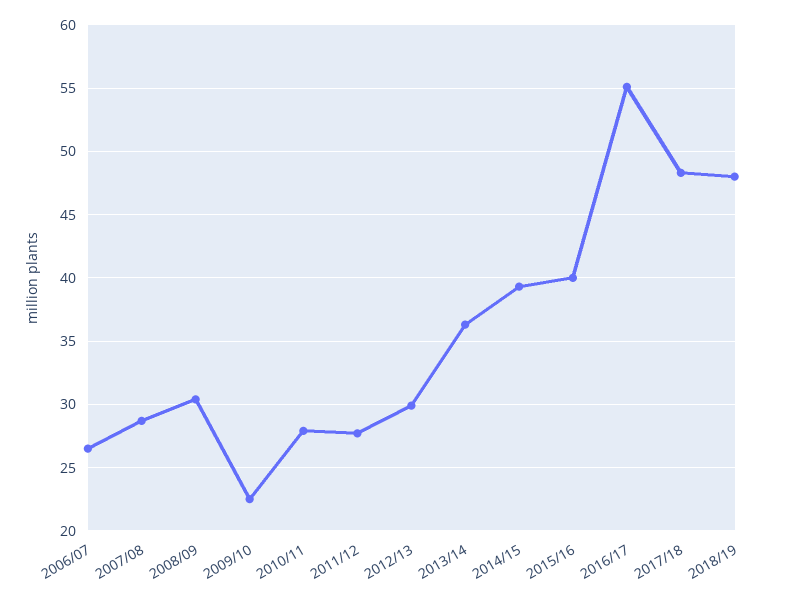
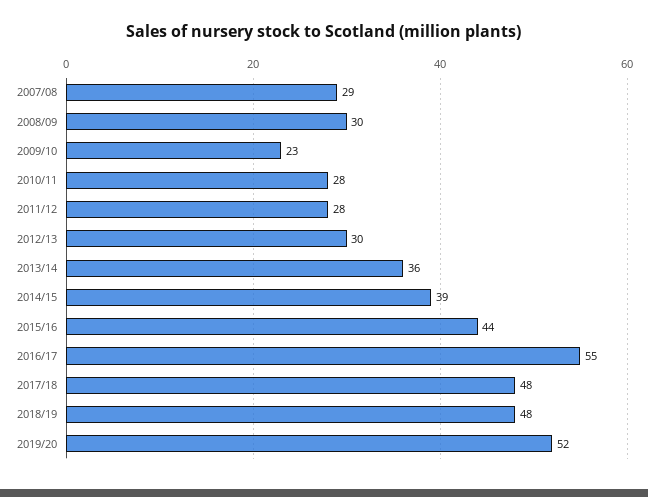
2006/07: 26.5 -> none
2015/16: 40 -> 44
2019/20: none -> 52

